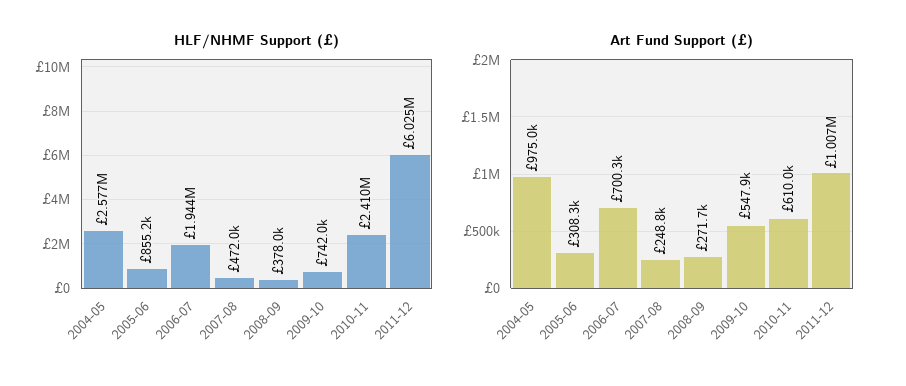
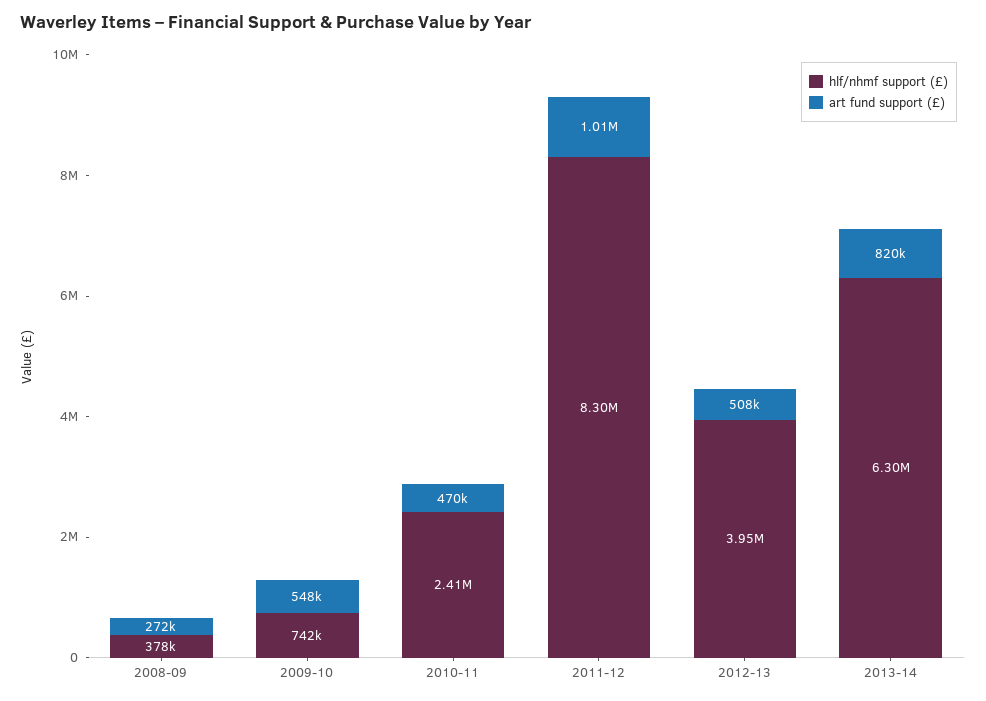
HLF/NHMF Support (£), 2004-05: 2577000 -> none
HLF/NHMF Support (£), 2005-06: 855200 -> none
HLF/NHMF Support (£), 2006-07: 1944000 -> none
HLF/NHMF Support (£), 2007-08: 472000 -> none
HLF/NHMF Support (£), 2011-12: 6025000 -> 8300000
Art Fund Support (£), 2004-05: 975000 -> none
Art Fund Support (£), 2005-06: 308300 -> none
Art Fund Support (£), 2006-07: 700300 -> none
Art Fund Support (£), 2007-08: 248800 -> none
Art Fund Support (£), 2010-11: 610000 -> 470000
HLF/NHMF Support (£), 2012-13: none -> 3950000
Art Fund Support (£), 2012-13: none -> 508000
HLF/NHMF Support (£), 2013-14: none -> 6300000
Art Fund Support (£), 2013-14: none -> 820000

